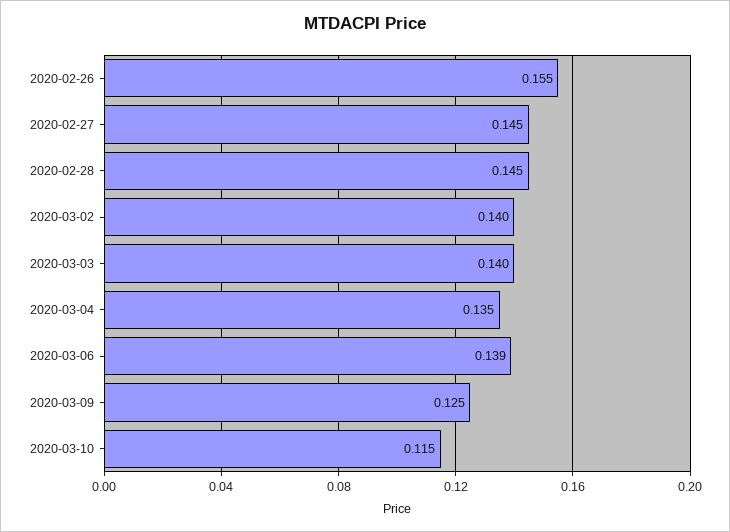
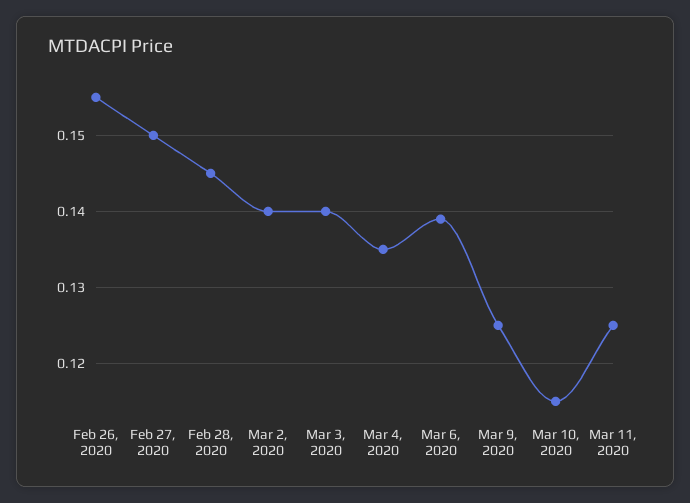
2020-02-27: 0.145 -> 0.15
Mar 11, 2020: none -> 0.125

